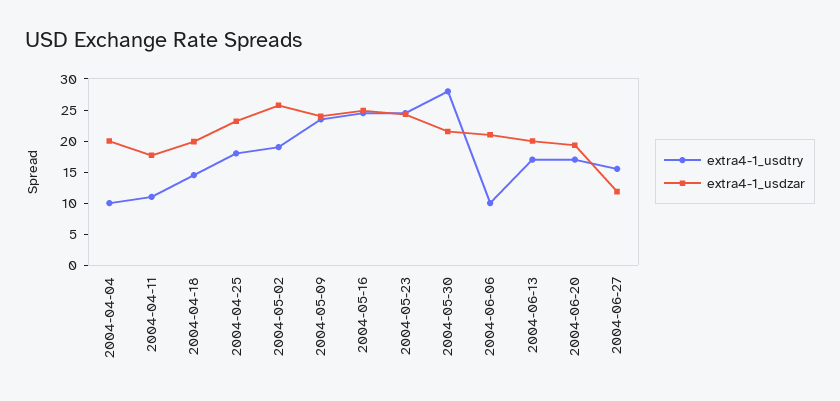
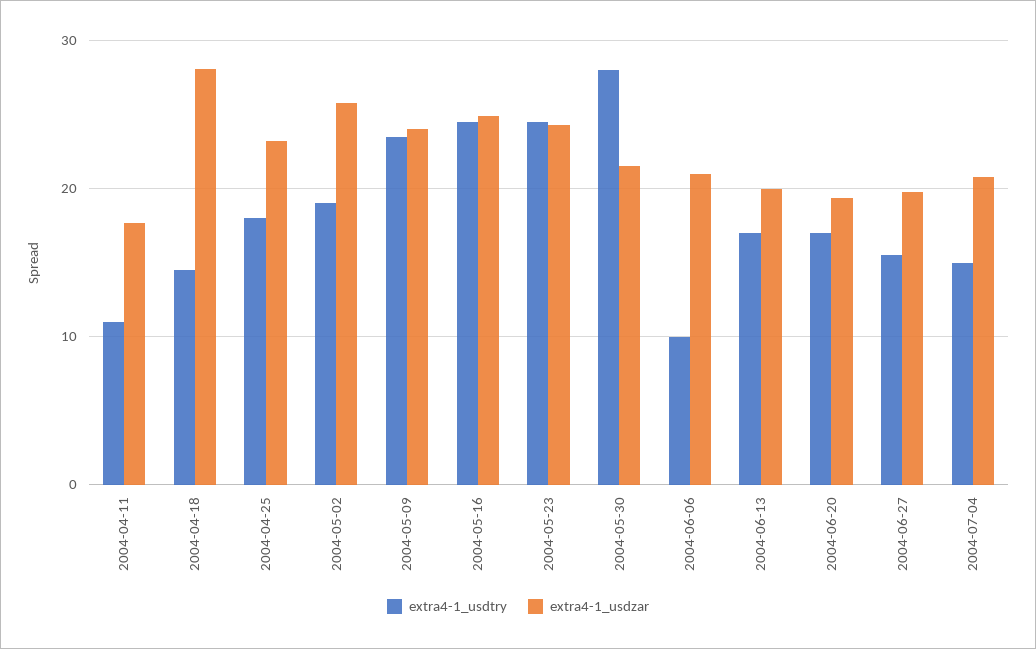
extra4-1_usdtry, 2004-04-04: 10 -> none
extra4-1_usdzar, 2004-04-04: 20 -> none
extra4-1_usdzar, 2004-04-18: 20 -> 28
extra4-1_usdzar, 2004-06-27: 12.5 -> 20
extra4-1_usdtry, 2004-07-04: none -> 15
extra4-1_usdzar, 2004-07-04: none -> 21

